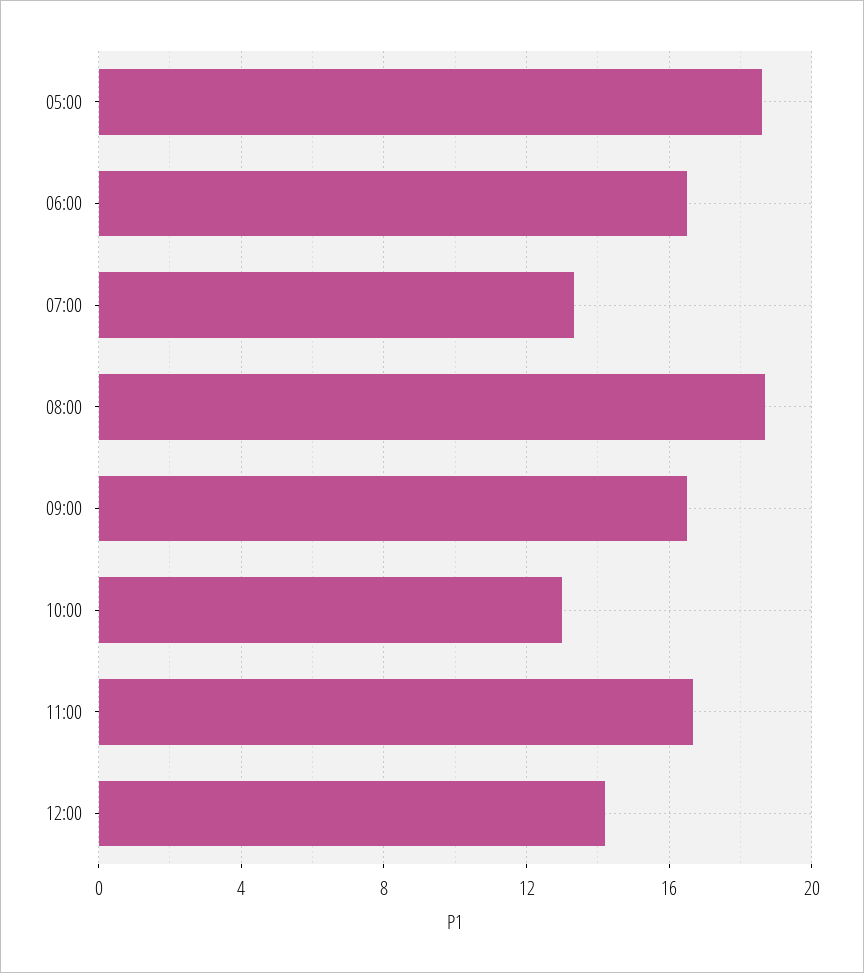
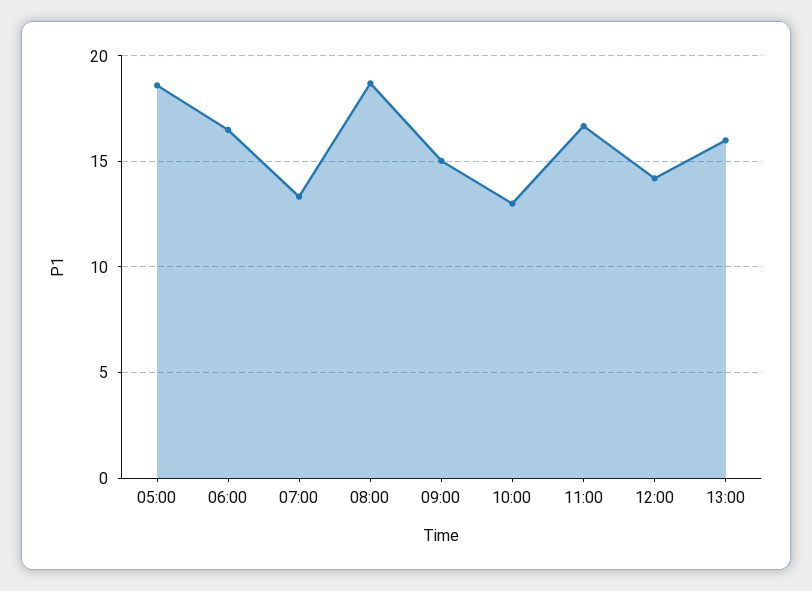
09:00: 16.5 -> 15
13:00: none -> 16

